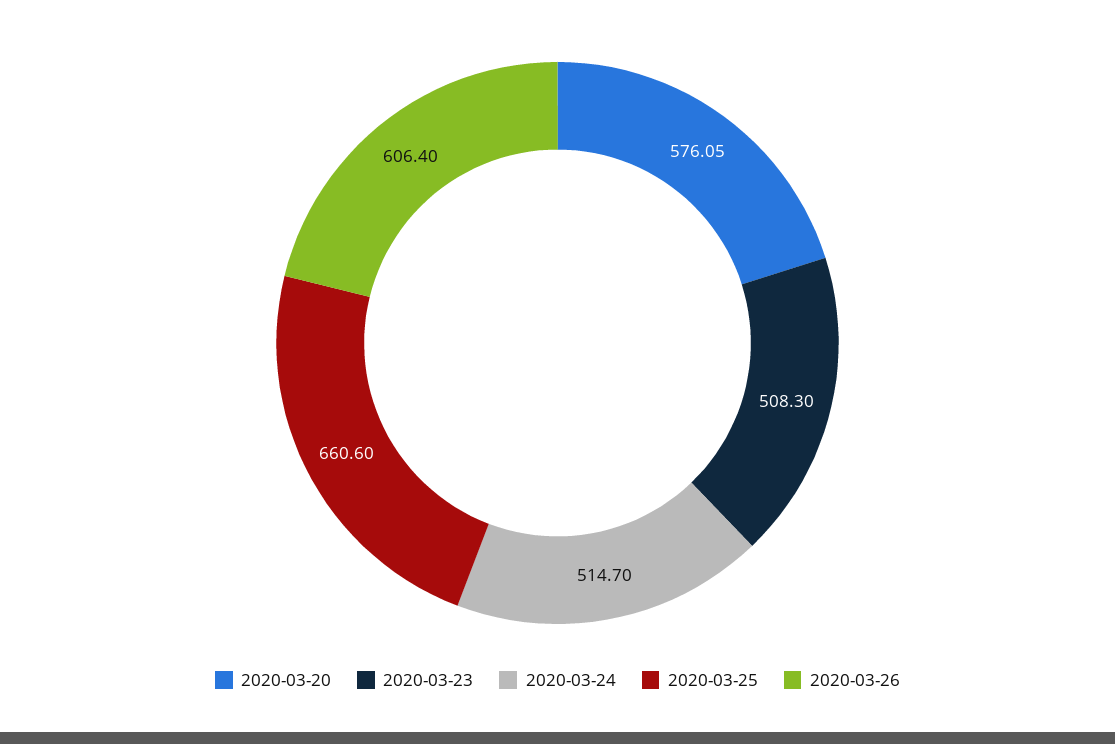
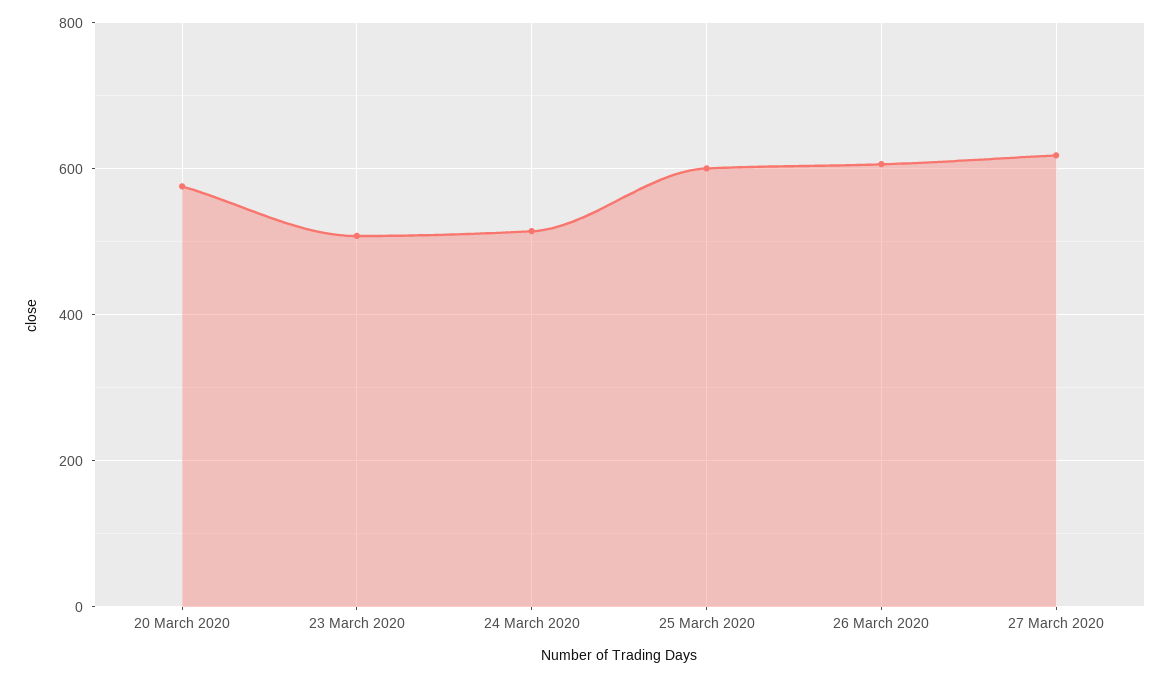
2020-03-25: 660.6 -> 600
27 March 2020: none -> 620

